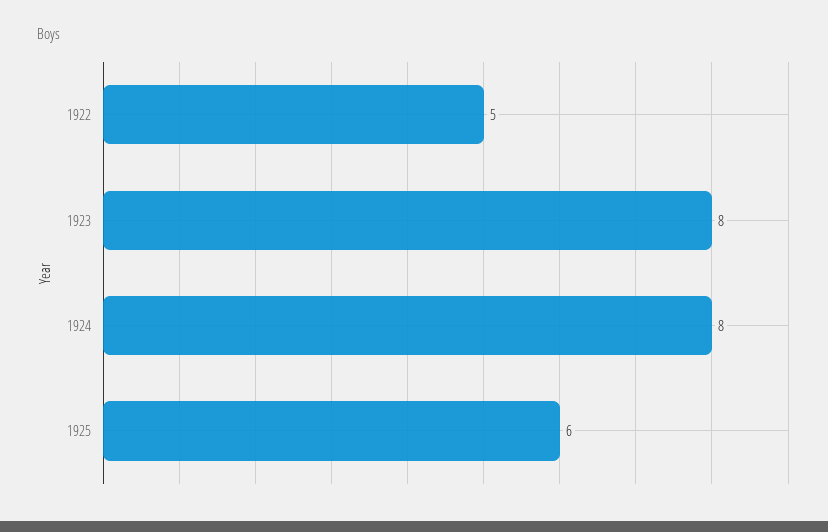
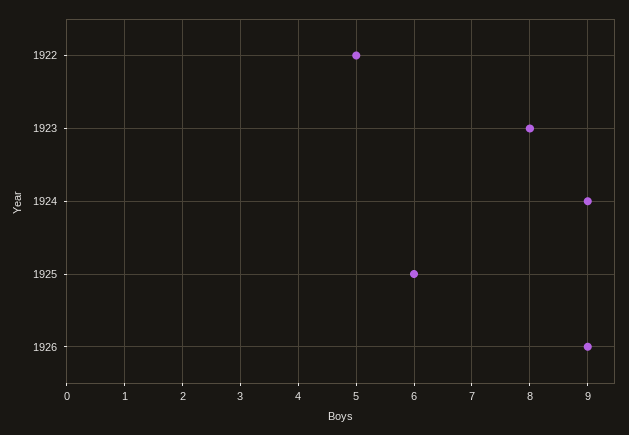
1924: 8 -> 9
1926: none -> 9

